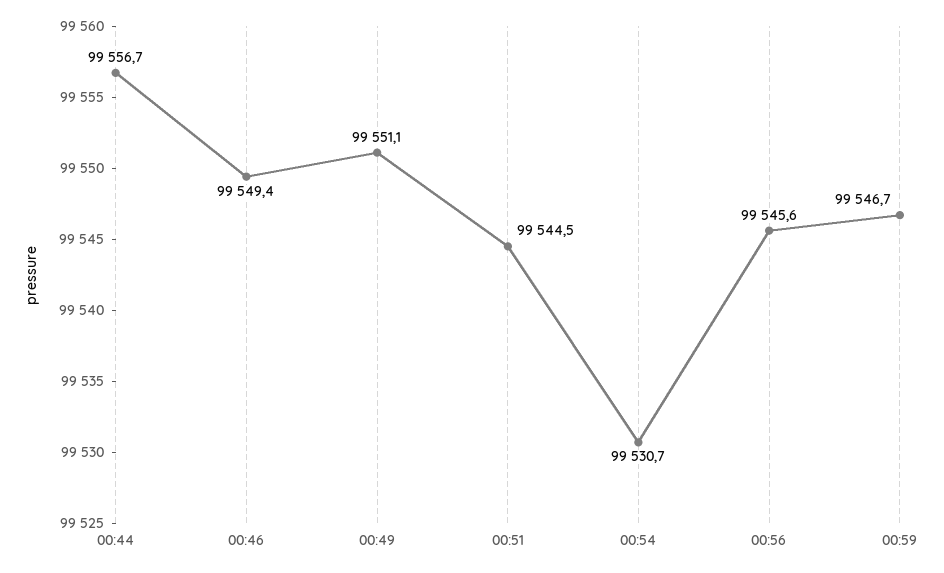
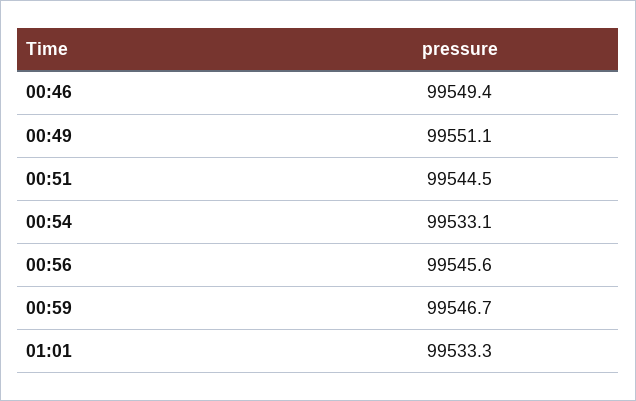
00:44: 99556.7 -> none
00:54: 99530.7 -> 99533.1
01:01: none -> 99533.3

